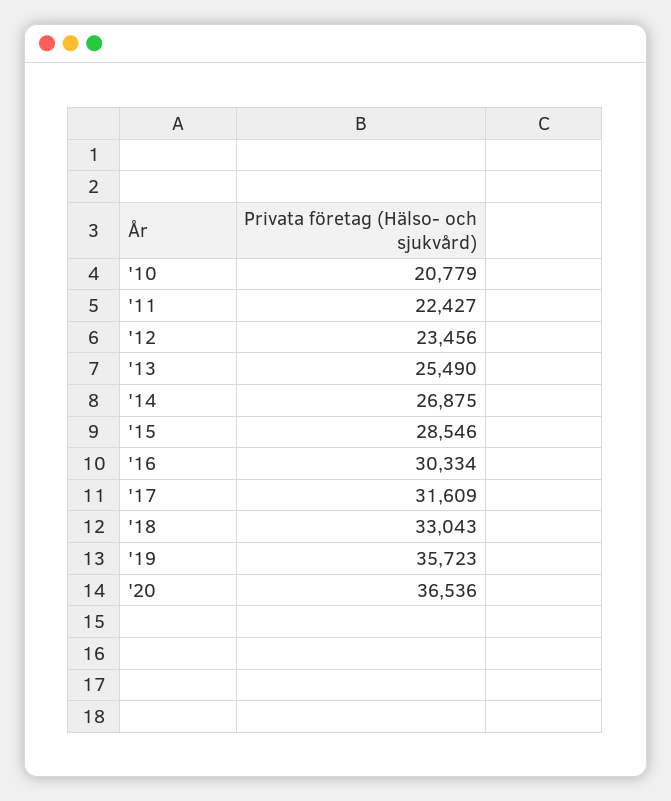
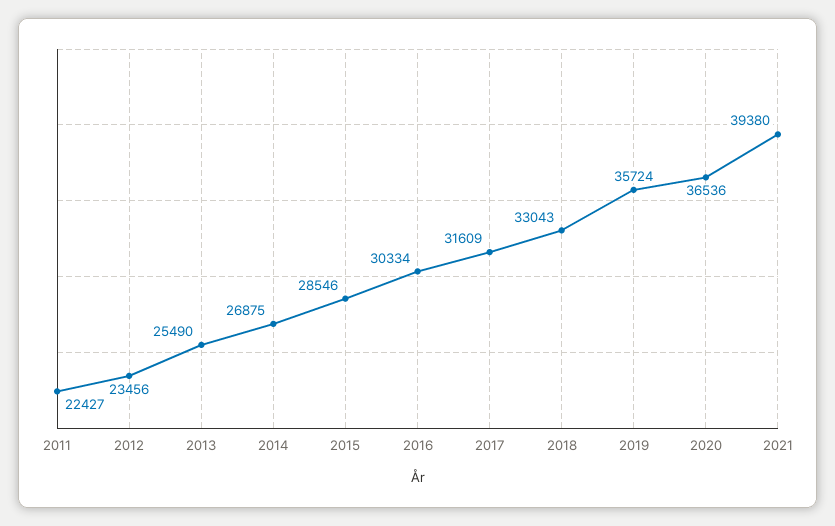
'10: 20779 -> none
'19: 35723 -> 35724
2021: none -> 39380

